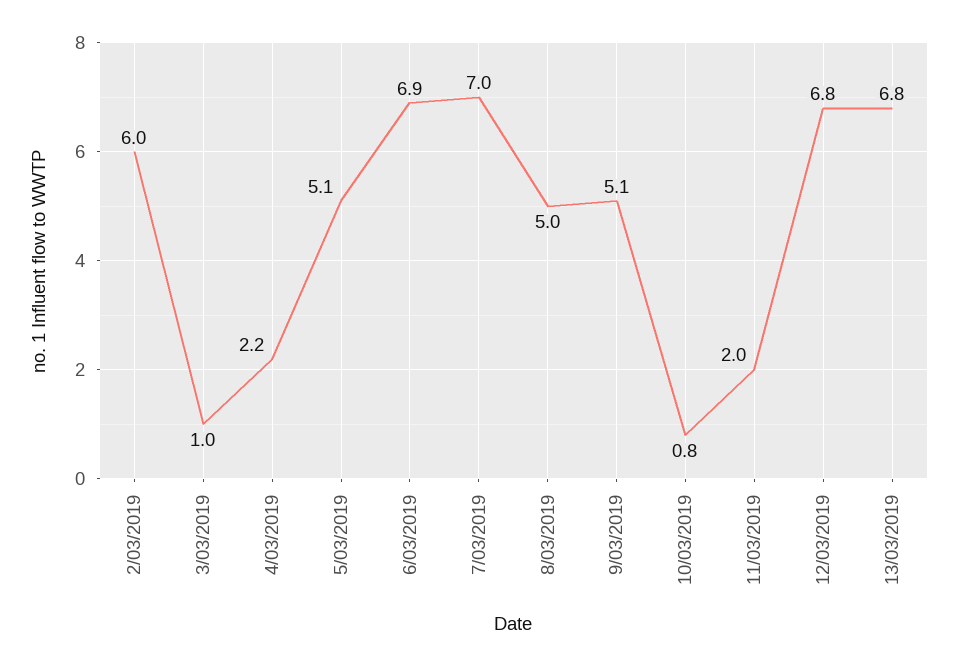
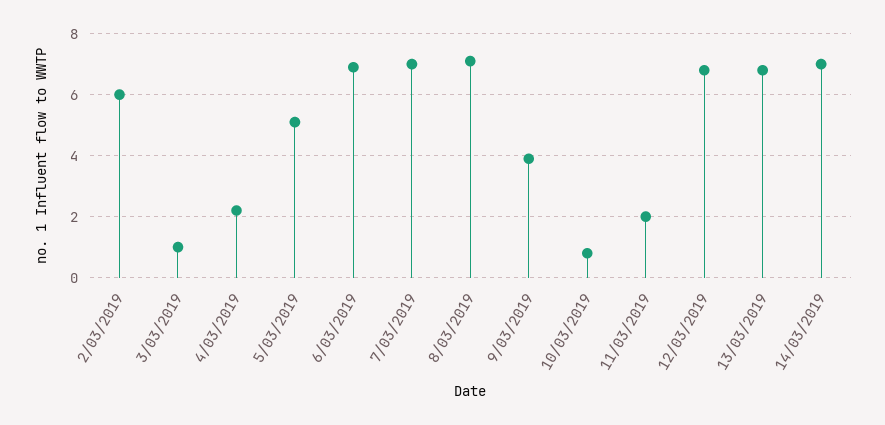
8/03/2019: 5 -> 7
9/03/2019: 5.1 -> 4
14/03/2019: none -> 7

